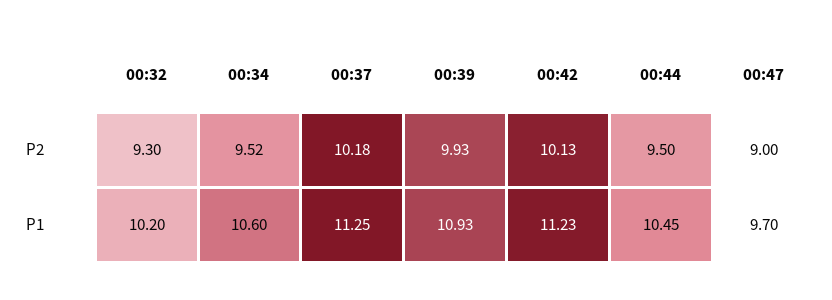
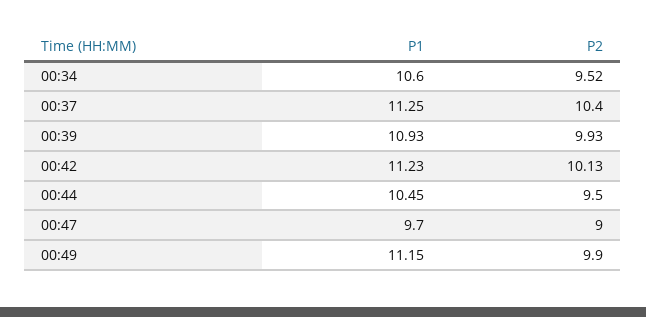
00:32, P2: 9.3 -> none
00:37, P2: 10.18 -> 10.4
00:32, P1: 10.2 -> none
00:49, P1: none -> 11.15
00:49, P2: none -> 9.9

